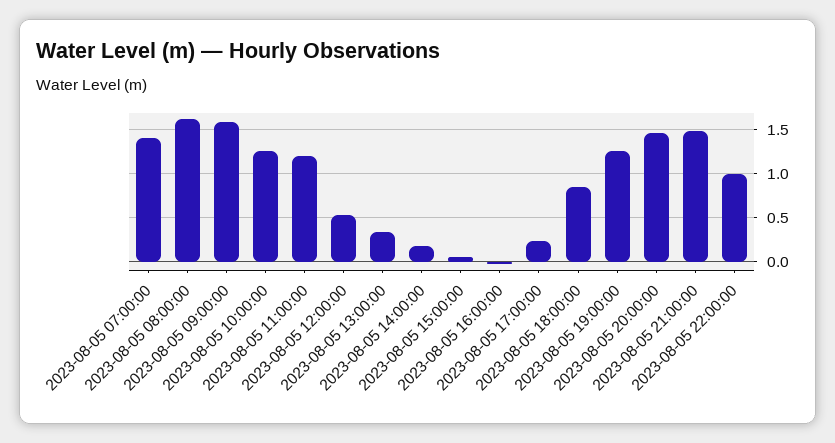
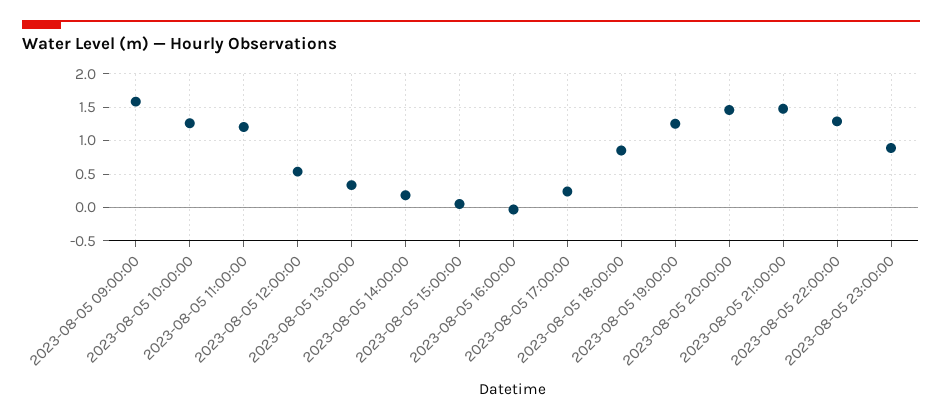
2023-08-05 07:00:00: 1.4 -> none
2023-08-05 08:00:00: 1.6 -> none
2023-08-05 22:00:00: 1 -> 1.3
2023-08-05 23:00:00: none -> 0.9

